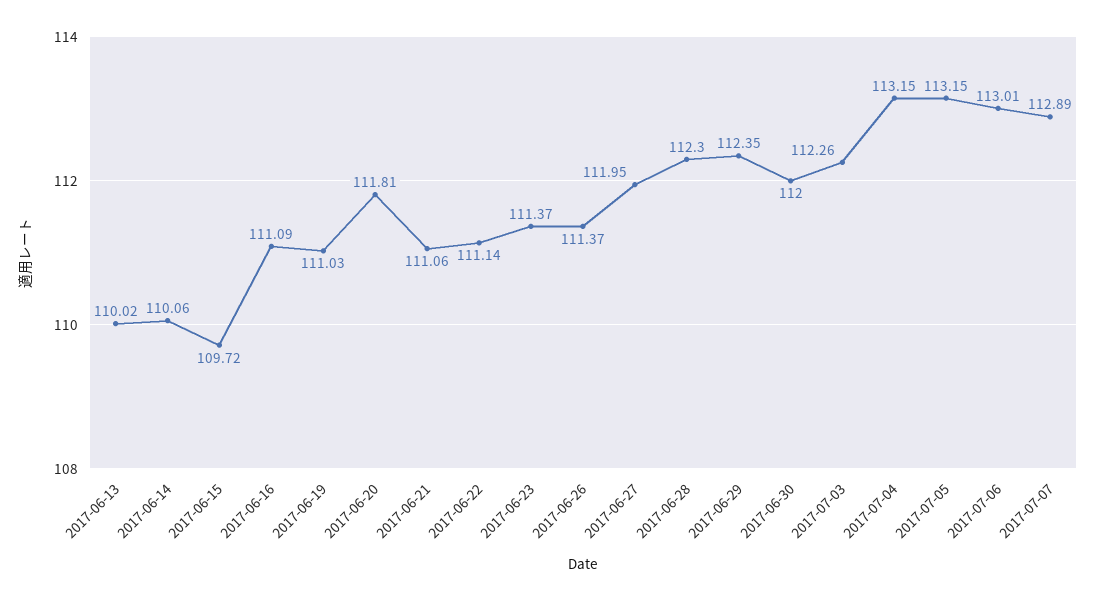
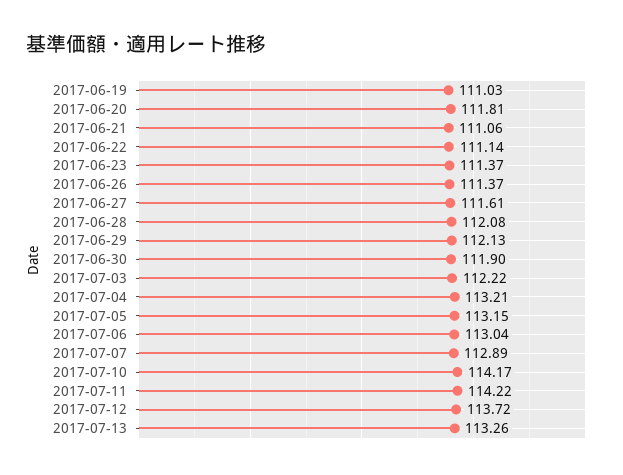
2017-06-13: 110.02 -> none
2017-06-14: 110.06 -> none
2017-06-15: 109.72 -> none
2017-06-16: 111.09 -> none
2017-06-27: 111.95 -> 111.61
2017-06-28: 112.3 -> 112.08
2017-06-29: 112.35 -> 112.13
2017-06-30: 112 -> 111.9
2017-07-03: 112.26 -> 112.22
2017-07-04: 113.15 -> 113.21
2017-07-06: 113.01 -> 113.04
2017-07-10: none -> 114.17
2017-07-11: none -> 114.22
2017-07-12: none -> 113.72
2017-07-13: none -> 113.26

